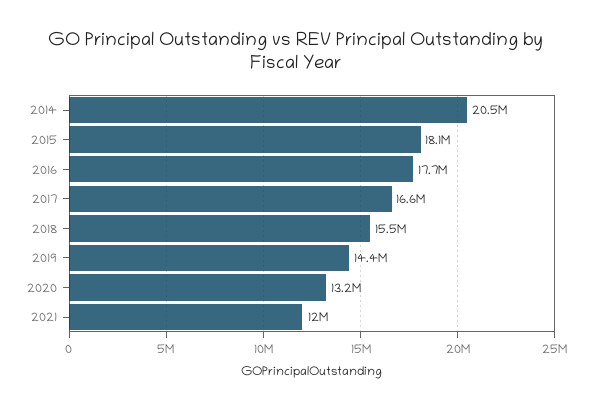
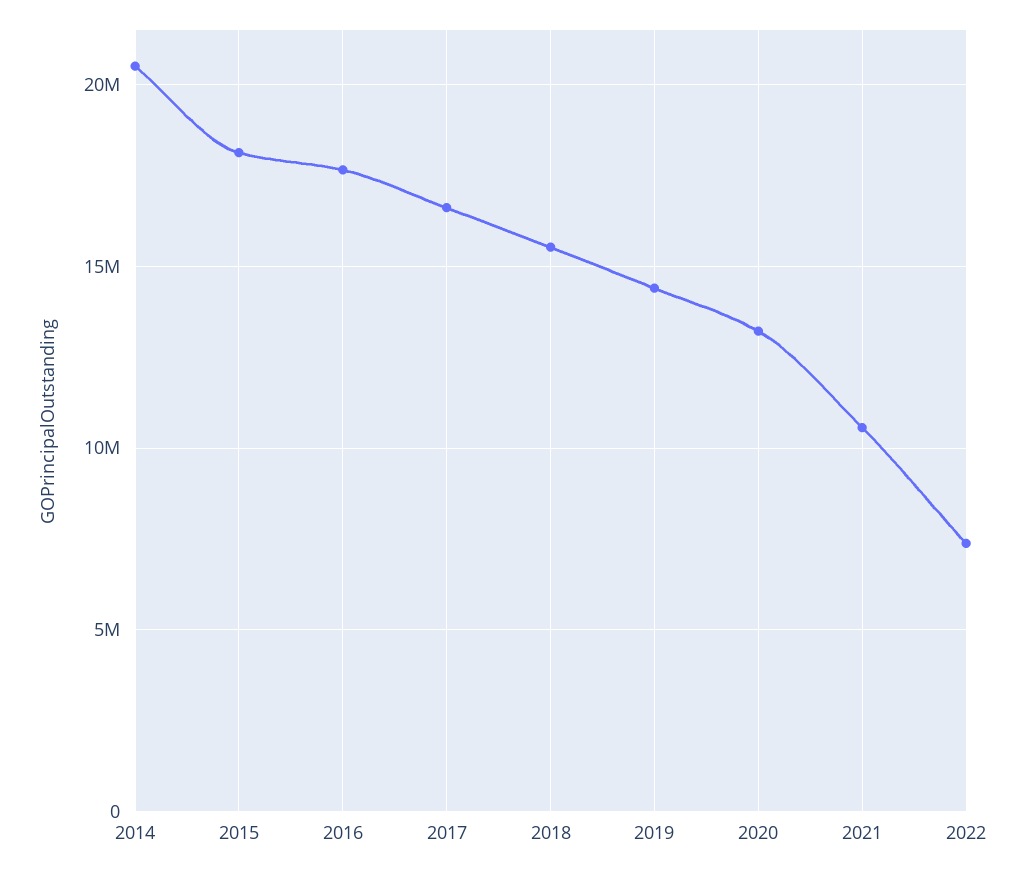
2021: 12000000 -> 10500000
2022: none -> 7500000

